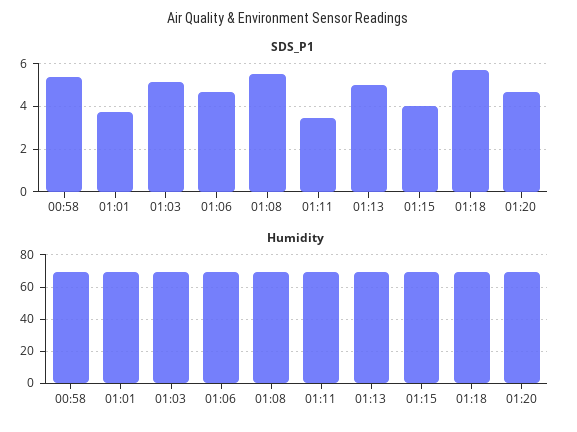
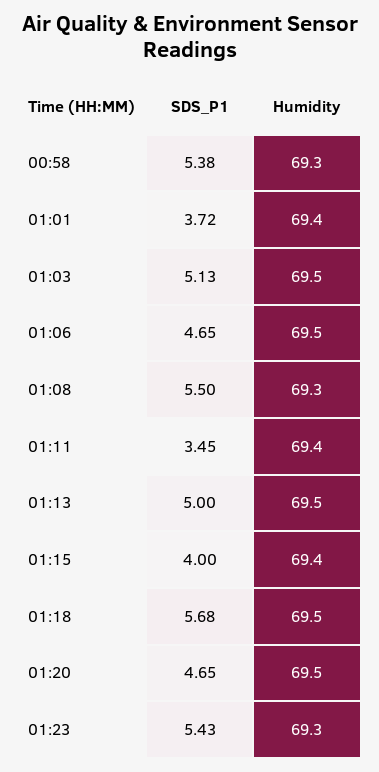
SDS_P1, 01:23: none -> 5.43
Humidity, 01:23: none -> 69.3

